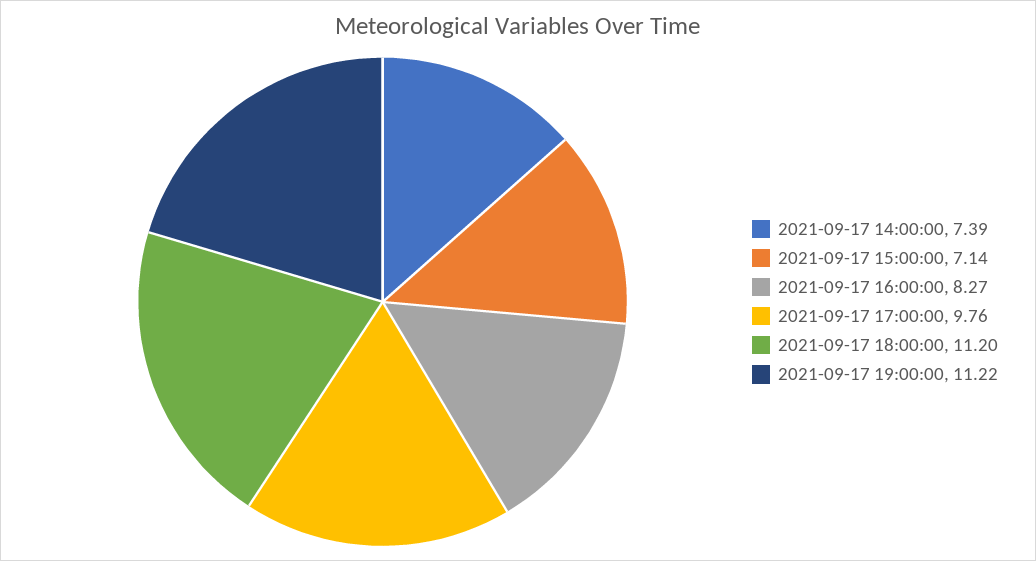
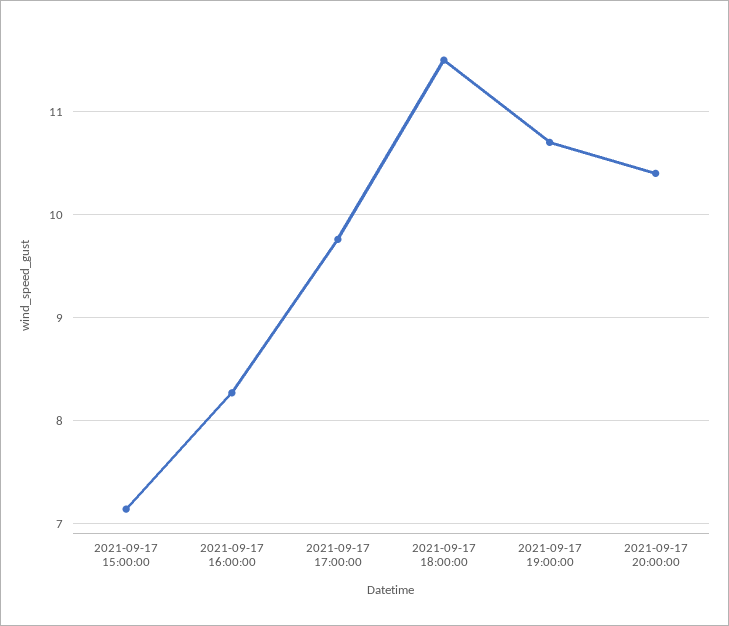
2021-09-17 14:00:00: 7.39 -> none
2021-09-17 18:00:00: 11.2 -> 11.5
2021-09-17 19:00:00: 11.22 -> 10.7
2021-09-17 20:00:00: none -> 10.4

